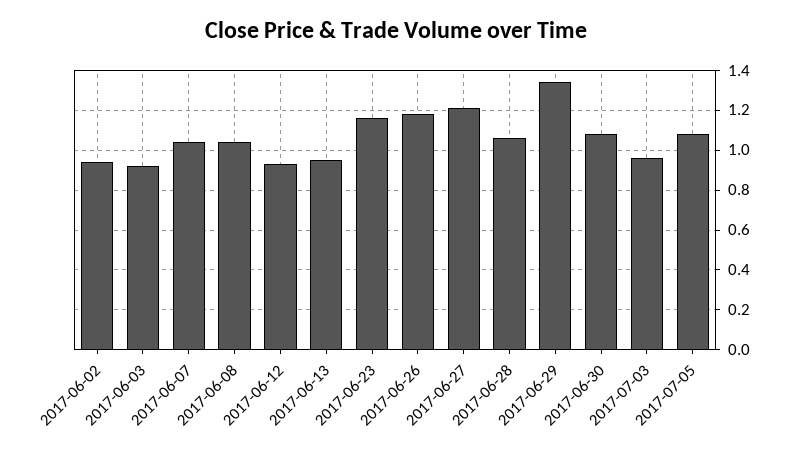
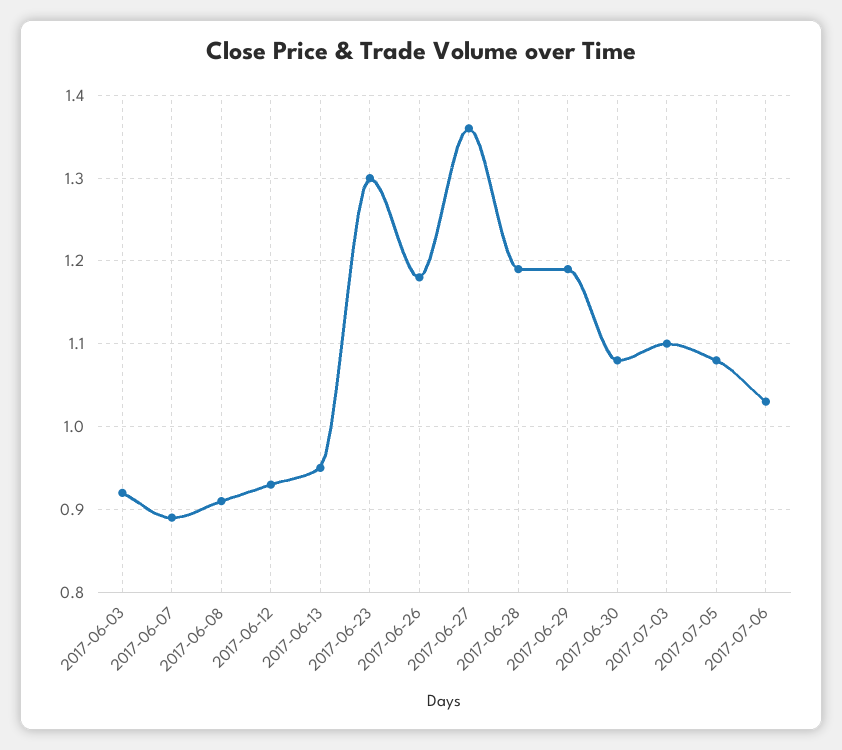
2017-06-02: 0.95 -> none
2017-06-07: 1.05 -> 0.89
2017-06-08: 1.05 -> 0.91
2017-06-23: 1.15 -> 1.3
2017-06-27: 1.2 -> 1.36
2017-06-28: 1.05 -> 1.19
2017-06-29: 1.35 -> 1.19
2017-07-03: 0.95 -> 1.1
2017-07-06: none -> 1.03

